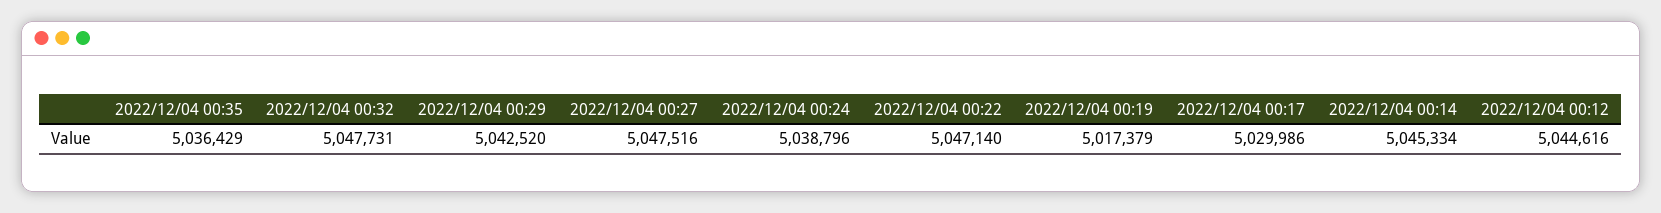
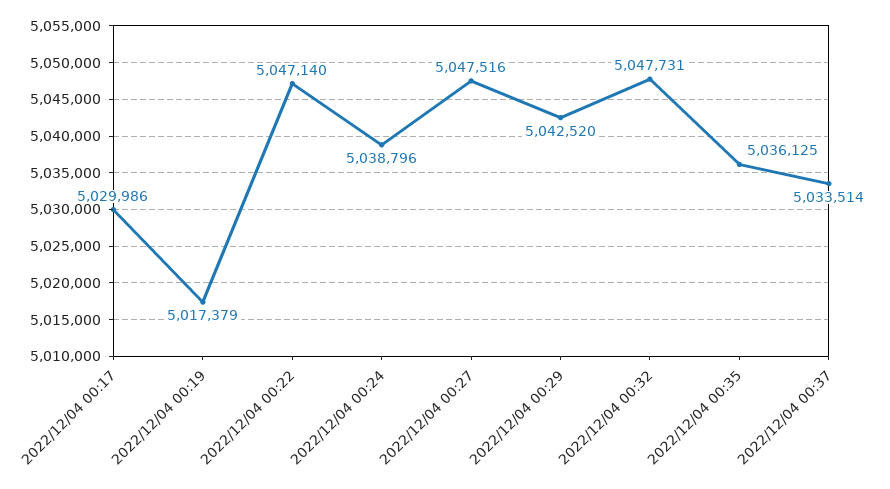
2022/12/04 00:35: 5036429 -> 5036125
2022/12/04 00:14: 5045334 -> none
2022/12/04 00:12: 5044616 -> none
2022/12/04 00:37: none -> 5033514

